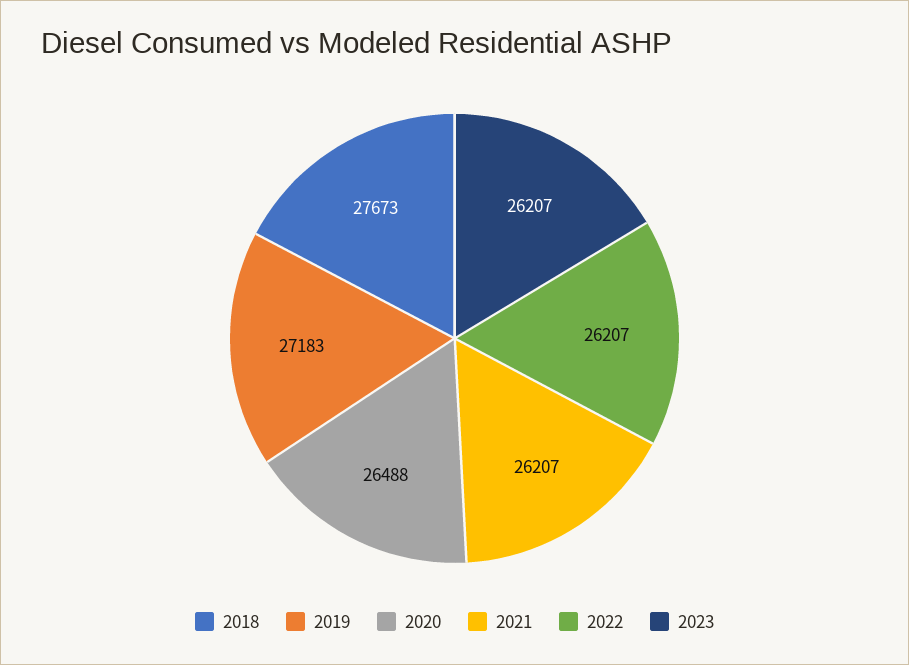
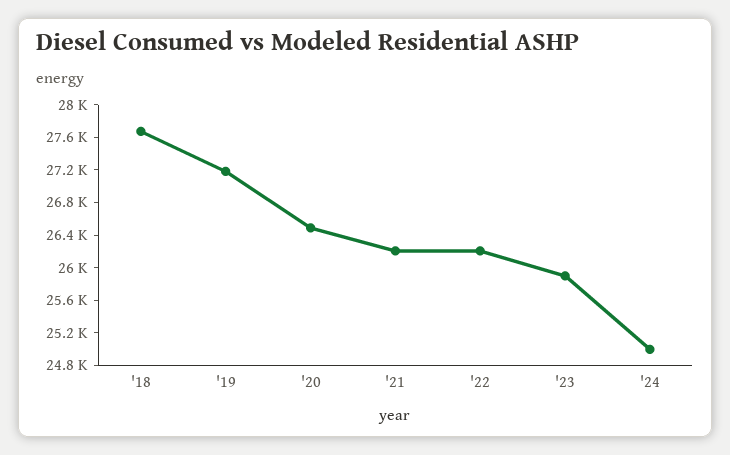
2023: 26207 -> 25900
'24: none -> 25000

